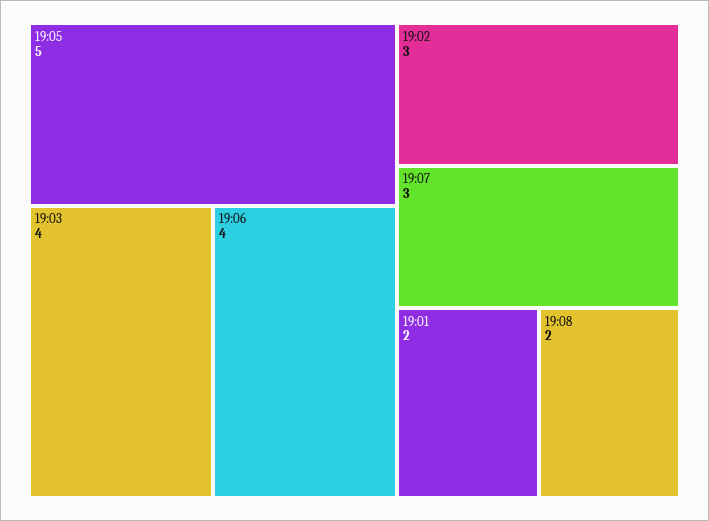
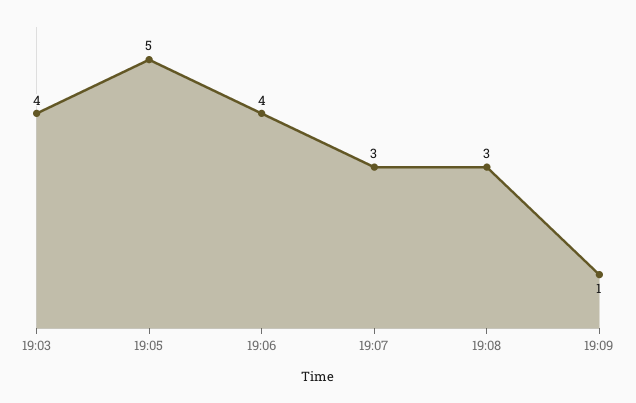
19:02: 3 -> none
19:01: 2 -> none
19:08: 2 -> 3
19:09: none -> 1

